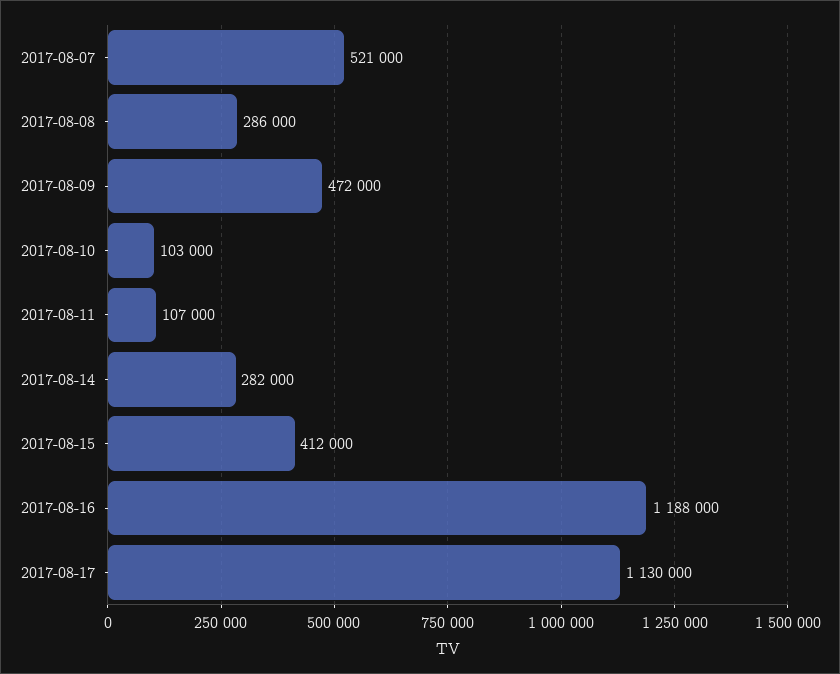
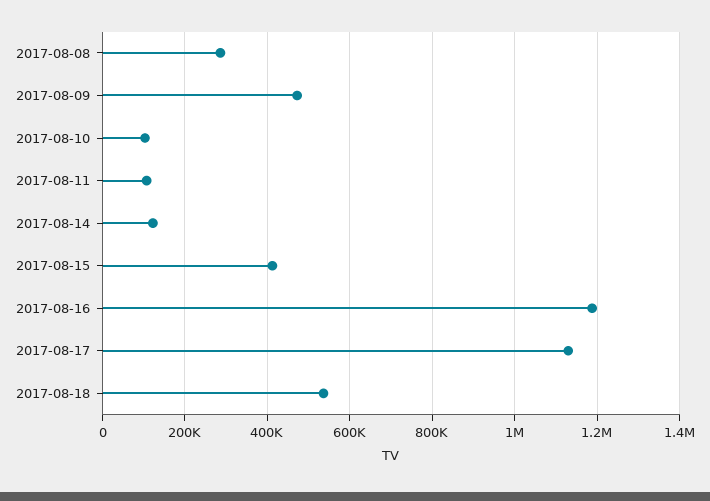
2017-08-07: 521000 -> none
2017-08-14: 282000 -> 120000
2017-08-18: none -> 540000

